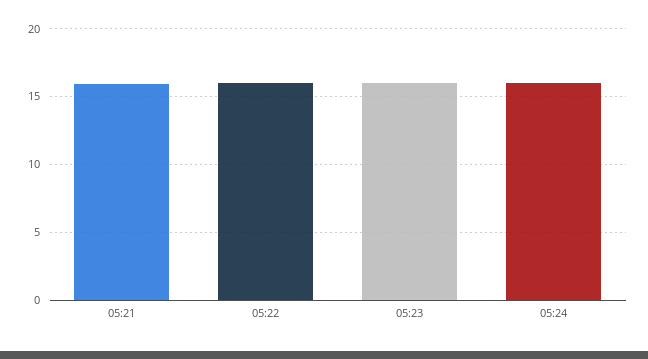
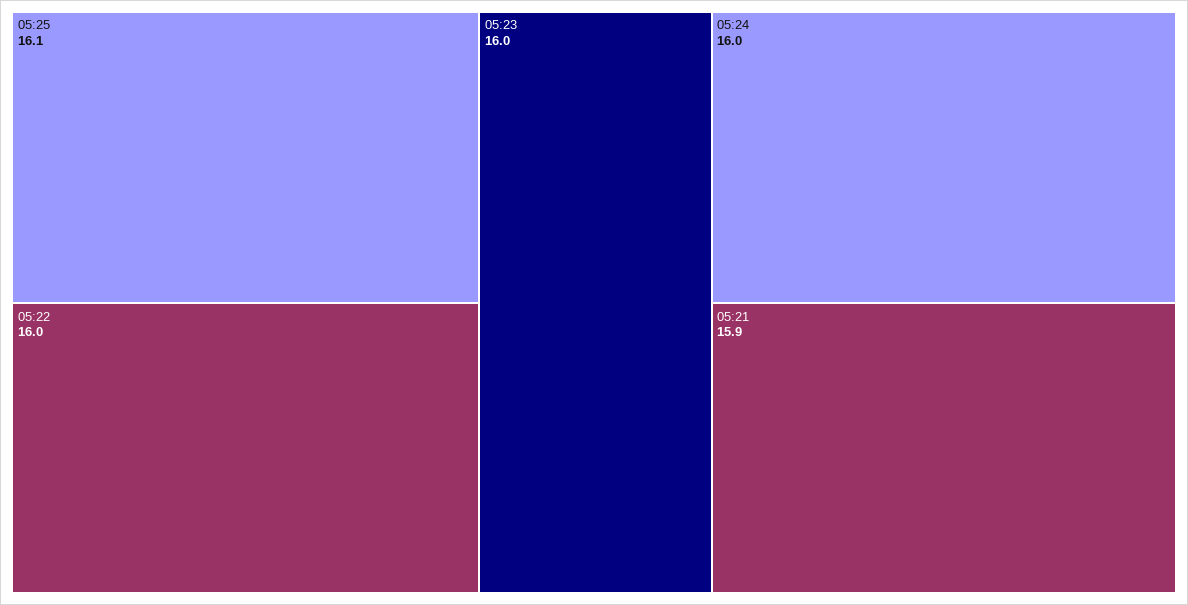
05:25: none -> 16.1

